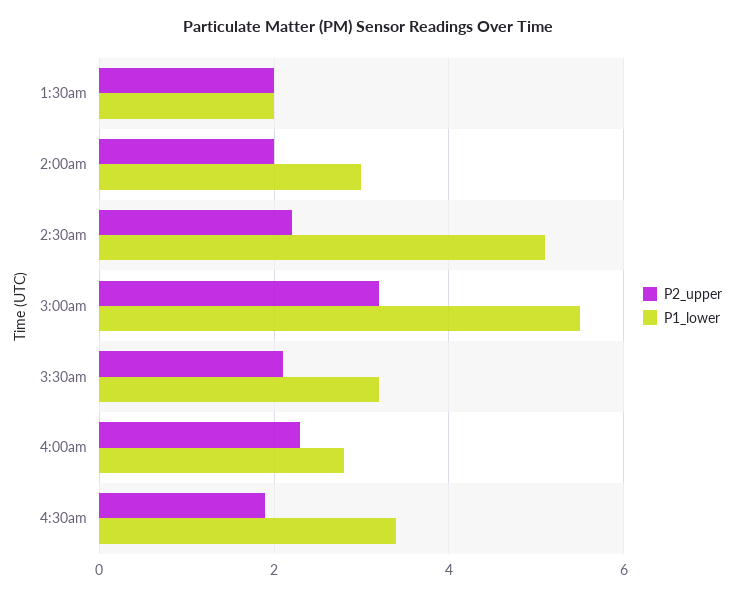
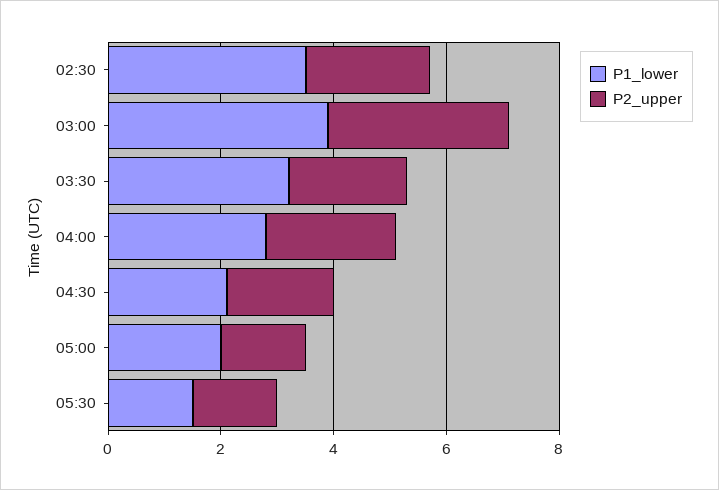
P2_upper, 1:30am: 2 -> none
P1_lower, 1:30am: 2 -> none
P2_upper, 2:00am: 2 -> none
P1_lower, 2:00am: 3 -> none
P1_lower, 2:30am: 5 -> 3.5
P1_lower, 3:00am: 5.5 -> 4
P1_lower, 4:30am: 3.5 -> 2
P1_lower, 05:00: none -> 2
P2_upper, 05:00: none -> 1.5
P1_lower, 05:30: none -> 1.5
P2_upper, 05:30: none -> 1.5

